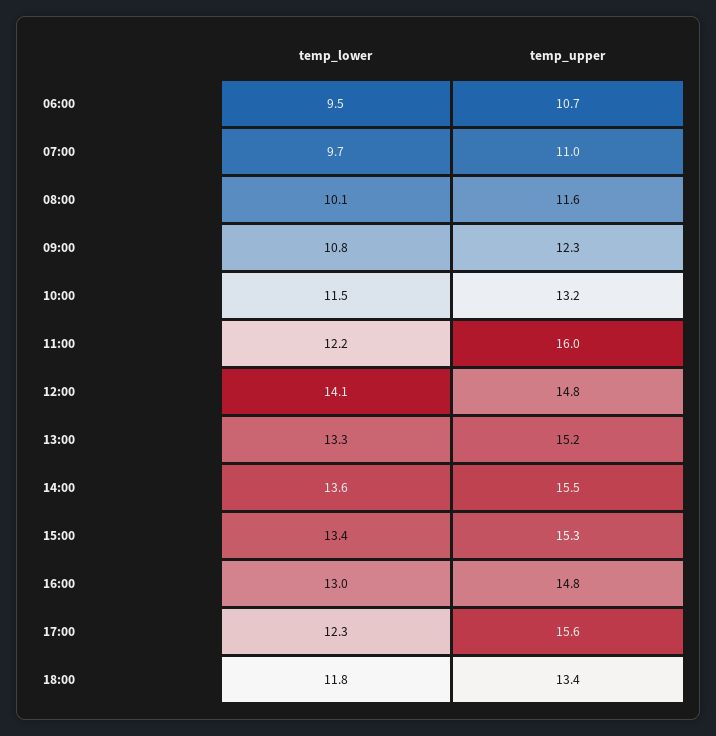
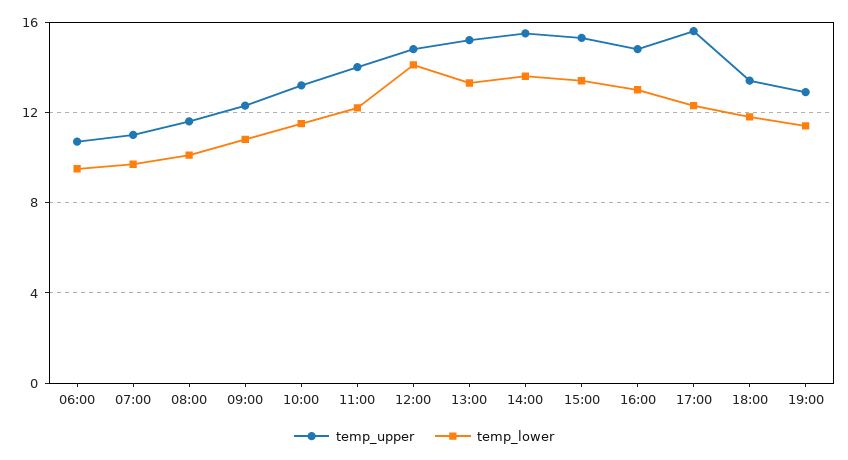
temp_upper, 11:00: 16 -> 14
temp_upper, 19:00: none -> 13
temp_lower, 19:00: none -> 11.5

